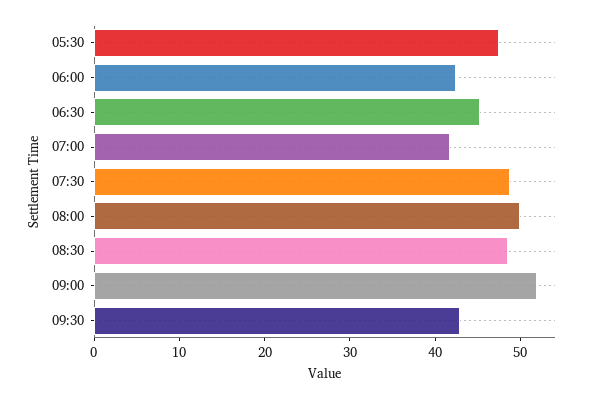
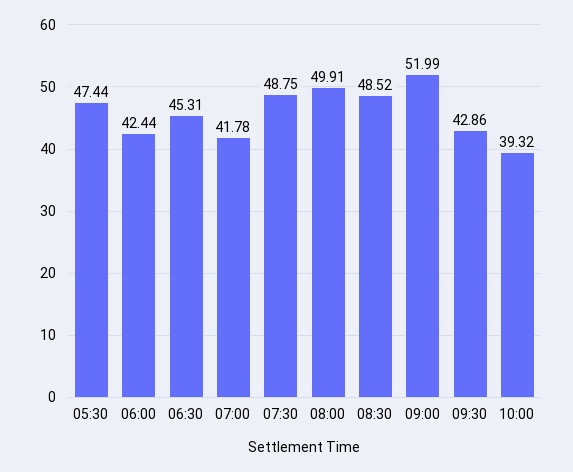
10:00: none -> 39.32

